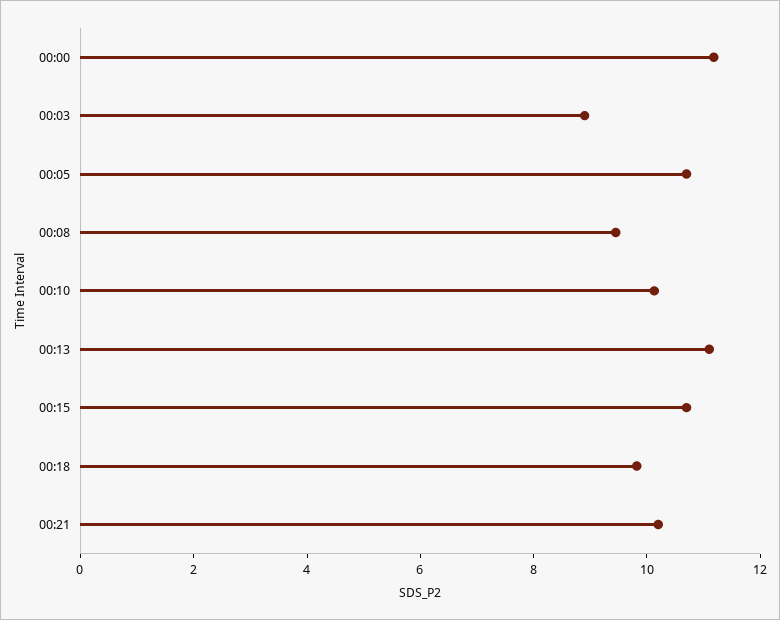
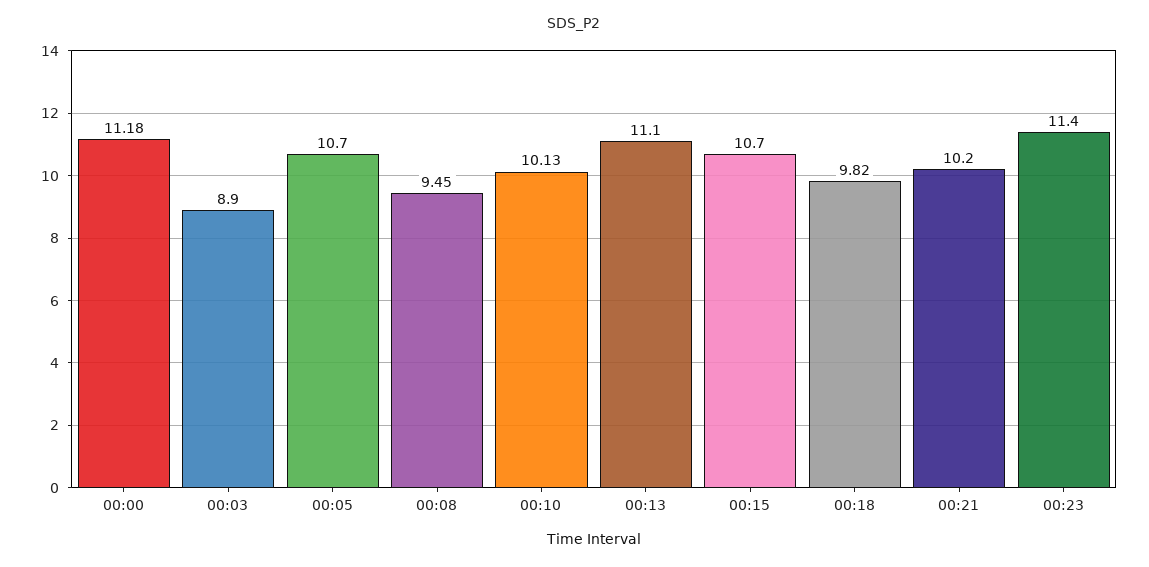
00:23: none -> 11.4

